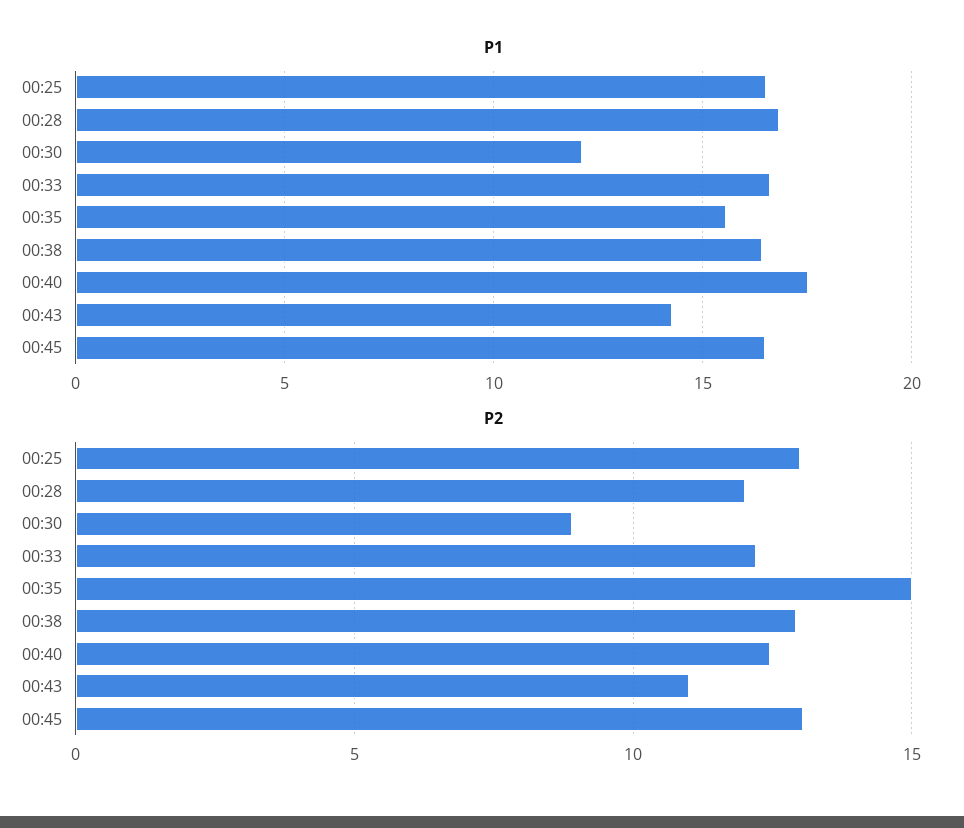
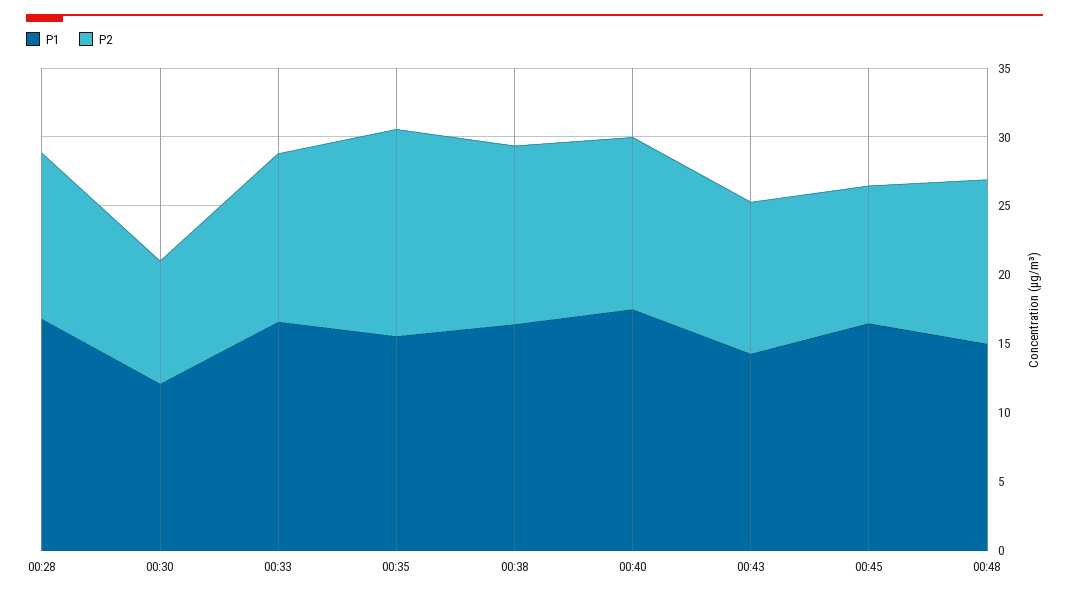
P1, 00:25: 16.5 -> none
P2, 00:25: 13 -> none
P2, 00:45: 13 -> 10
P1, 00:48: none -> 15
P2, 00:48: none -> 12

